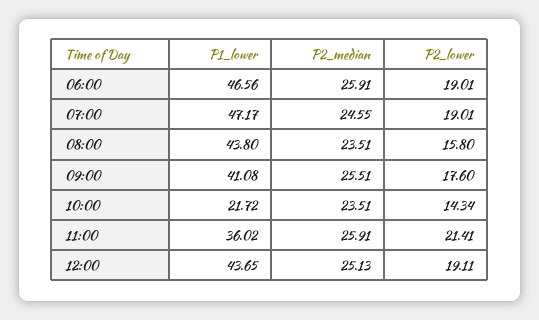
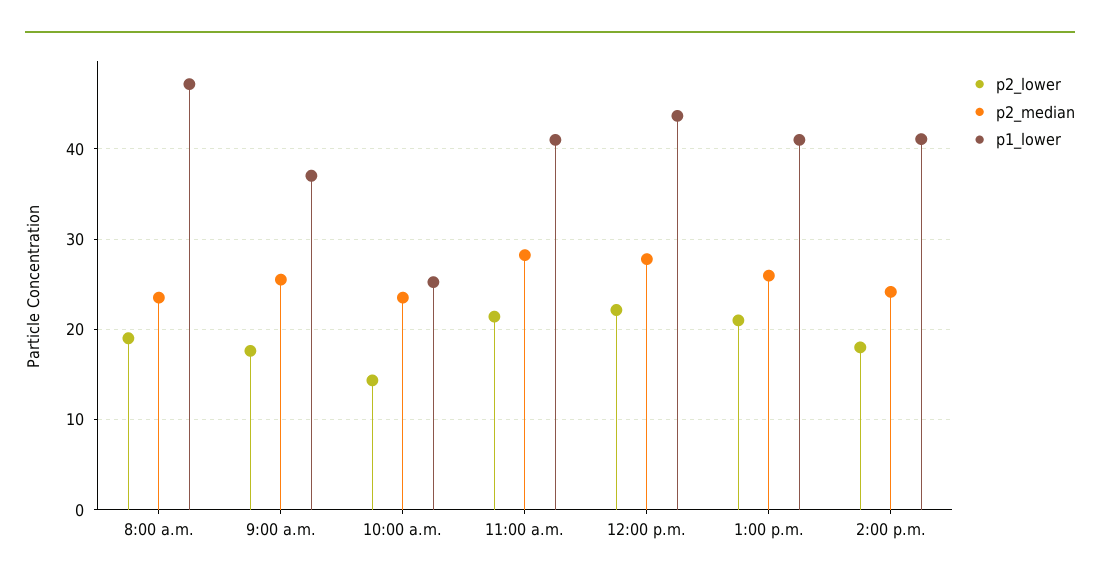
P1_lower, 06:00: 46.56 -> none
P2_median, 06:00: 25.91 -> none
P2_lower, 06:00: 19.01 -> none
P1_lower, 07:00: 47.17 -> none
P2_median, 07:00: 24.55 -> none
P2_lower, 07:00: 19.01 -> none
P1_lower, 08:00: 43.8 -> 47
P2_lower, 08:00: 15.8 -> 19
P1_lower, 09:00: 41.08 -> 37
P1_lower, 10:00: 21.72 -> 25
P1_lower, 11:00: 36.02 -> 41
P2_median, 11:00: 25.91 -> 28
P2_median, 12:00: 25.13 -> 28
P2_lower, 12:00: 19.11 -> 22
P2_lower, 1:00 p.m.: none -> 21
P2_median, 1:00 p.m.: none -> 26
P1_lower, 1:00 p.m.: none -> 41
P2_lower, 2:00 p.m.: none -> 18
P2_median, 2:00 p.m.: none -> 24
P1_lower, 2:00 p.m.: none -> 41

